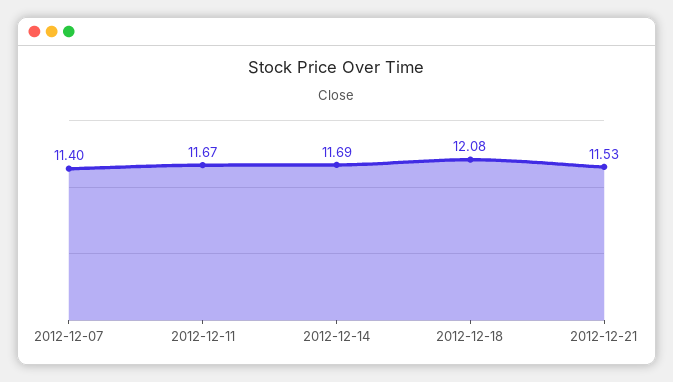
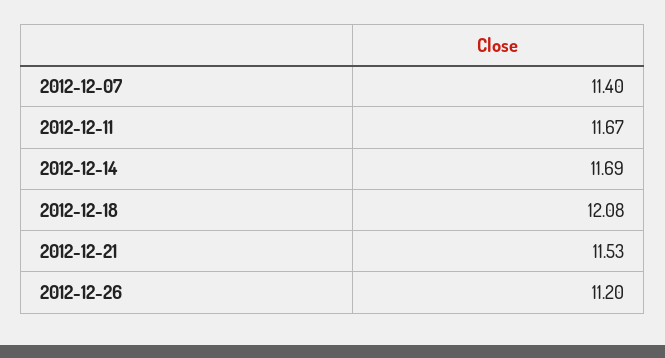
2012-12-26: none -> 11.2

